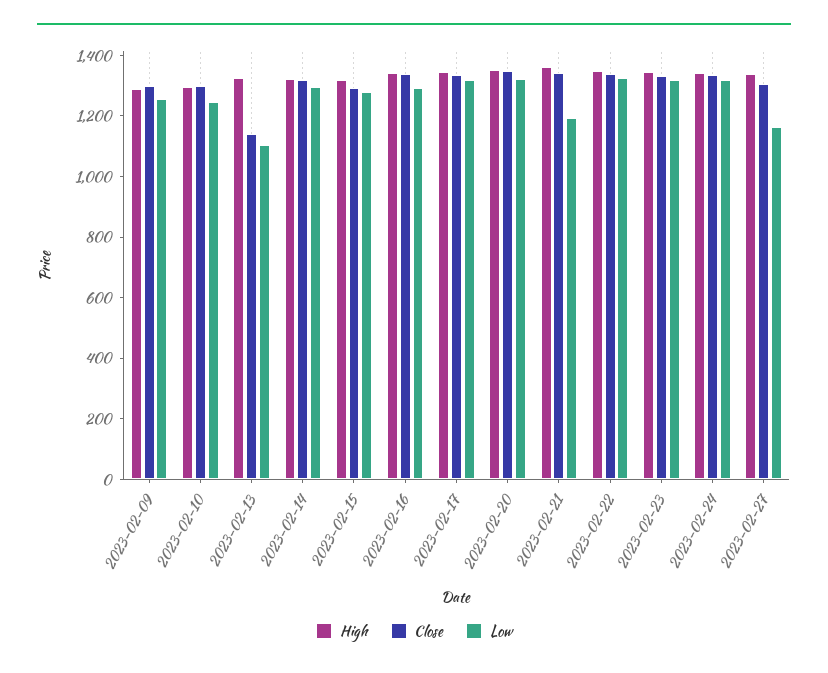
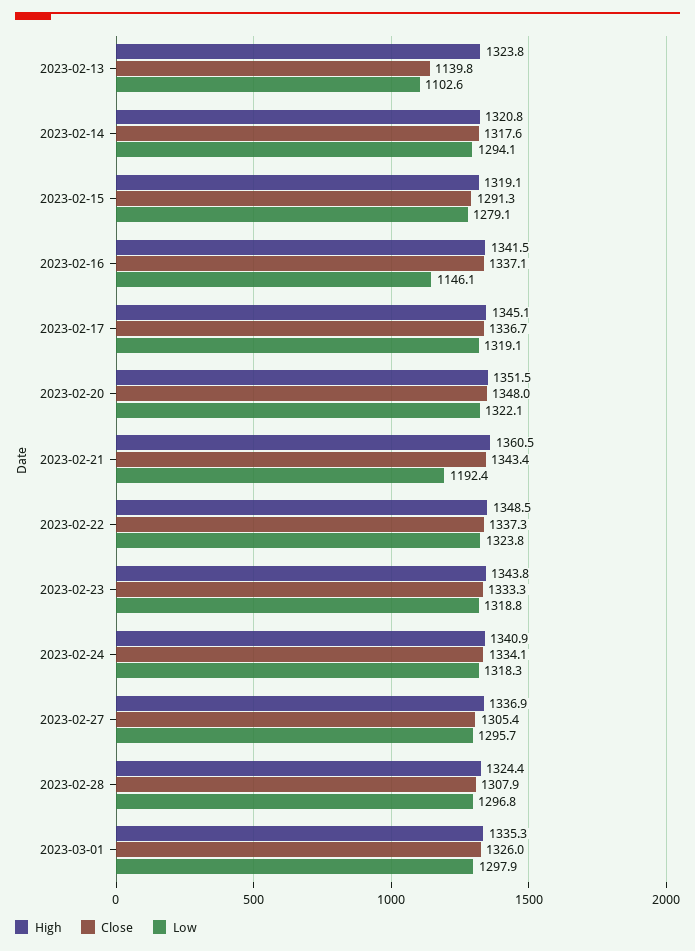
High, 2023-02-09: 1300 -> none
Close, 2023-02-09: 1300 -> none
Low, 2023-02-09: 1250 -> none
High, 2023-02-10: 1300 -> none
Close, 2023-02-10: 1300 -> none
Low, 2023-02-10: 1250 -> none
Low, 2023-02-16: 1300 -> 1146.1
Low, 2023-02-27: 1150 -> 1295.7
High, 2023-02-28: none -> 1324.4
Close, 2023-02-28: none -> 1307.9
Low, 2023-02-28: none -> 1296.8
High, 2023-03-01: none -> 1335.3
Close, 2023-03-01: none -> 1326
Low, 2023-03-01: none -> 1297.9

